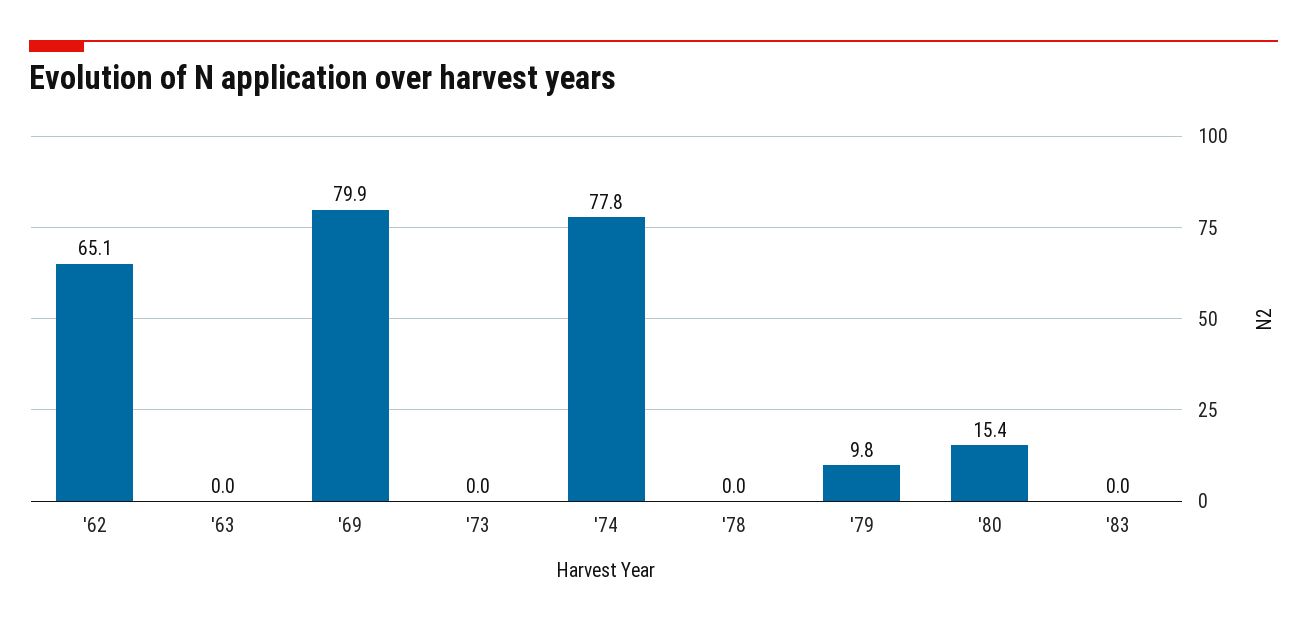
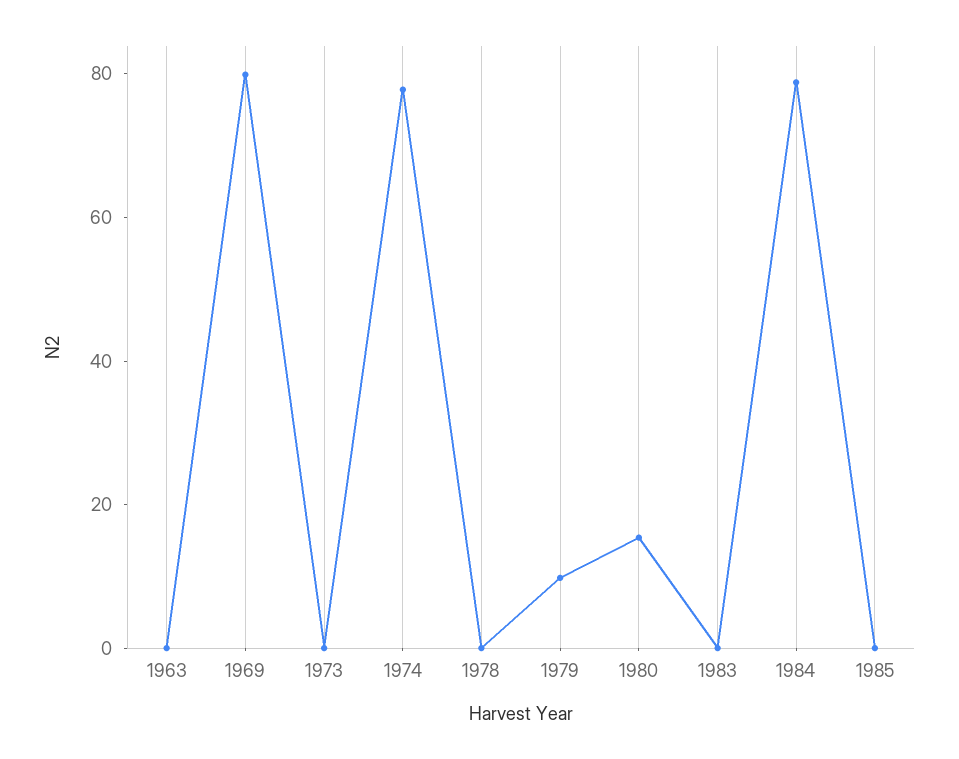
'62: 65.1 -> none
1984: none -> 80
1985: none -> 0

